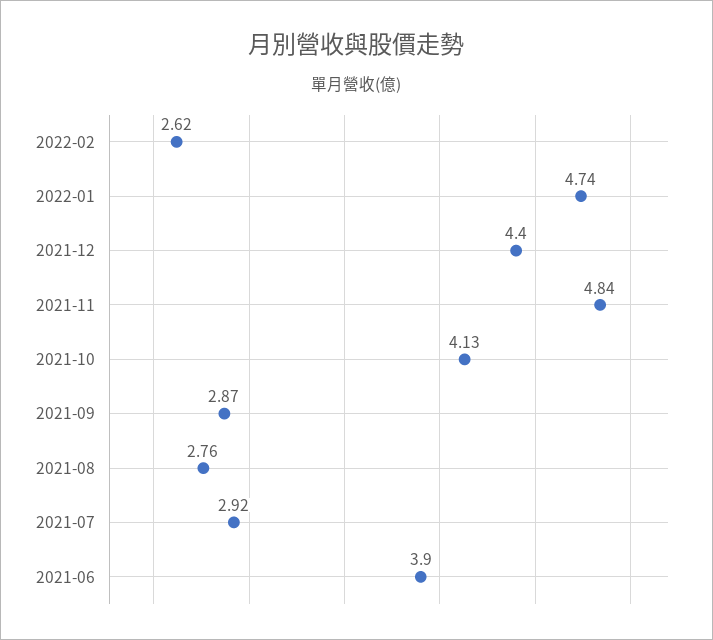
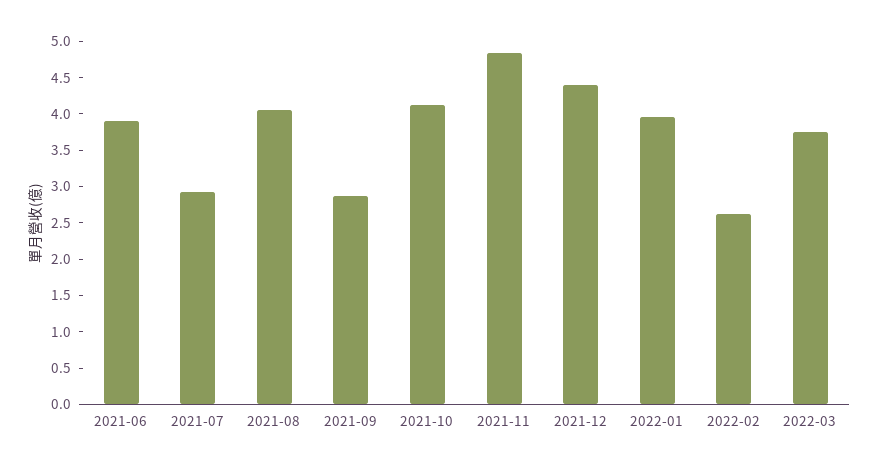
2022-01: 4.74 -> 4
2021-08: 2.76 -> 4
2022-03: none -> 3.75

